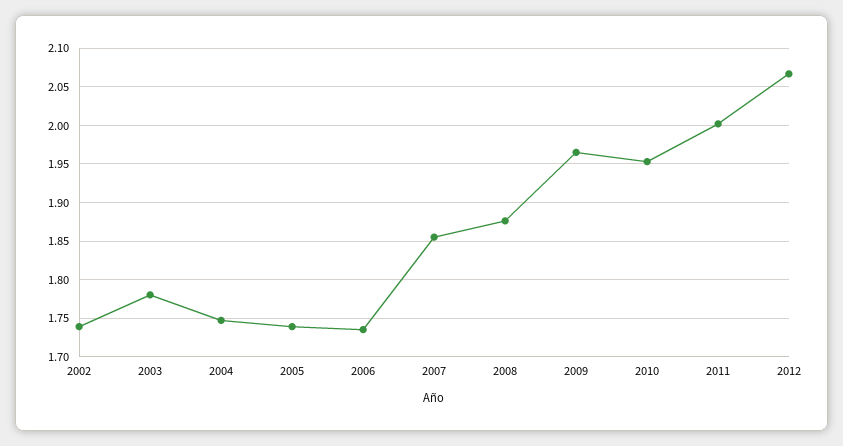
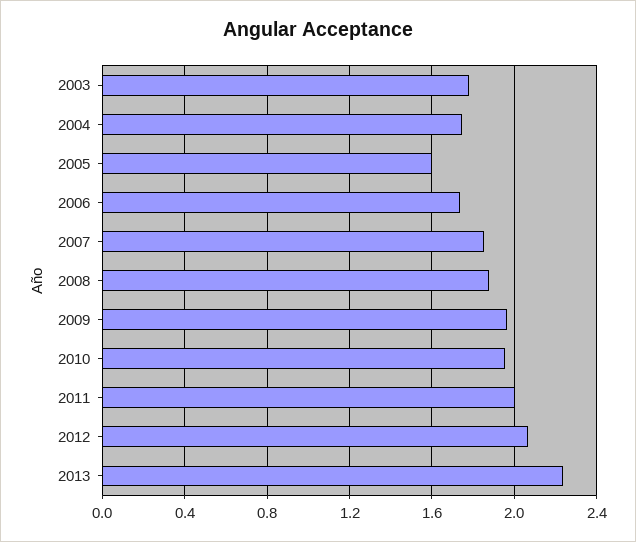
2002: 1.74 -> none
2005: 1.74 -> 1.6
2013: none -> 2.25

